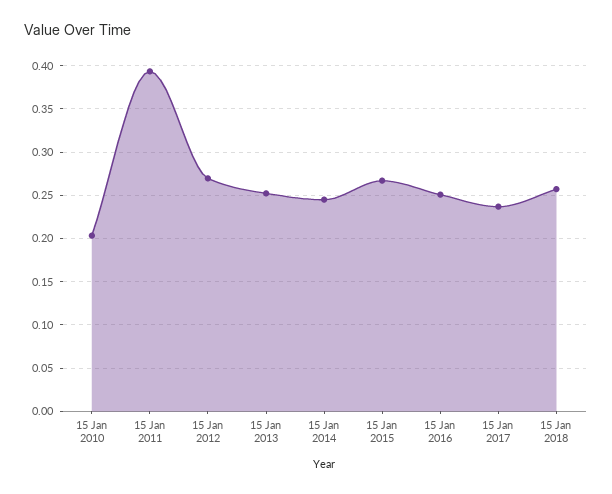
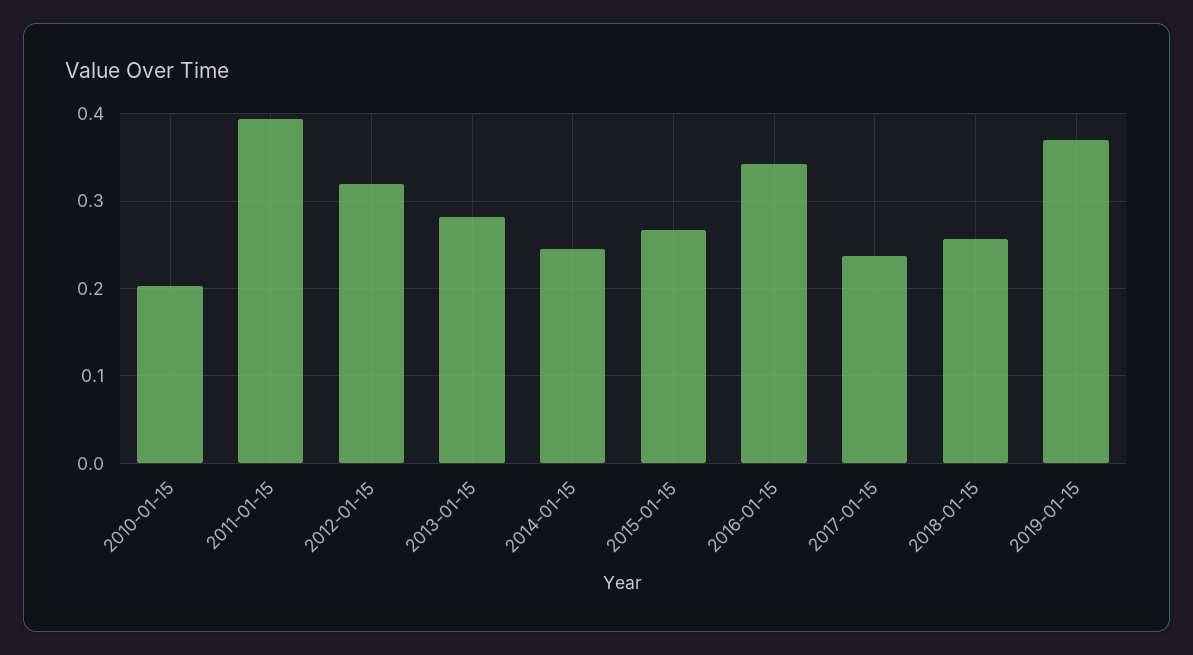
15 Jan 2012: 0.27 -> 0.32
15 Jan 2013: 0.25 -> 0.28
15 Jan 2016: 0.25 -> 0.34
2019-01-15: none -> 0.37

